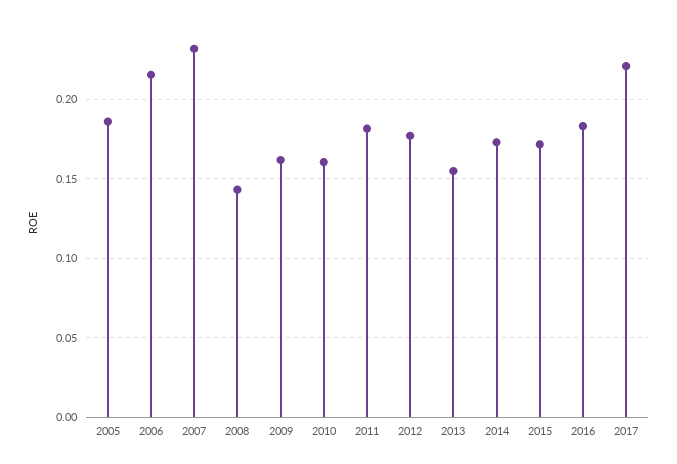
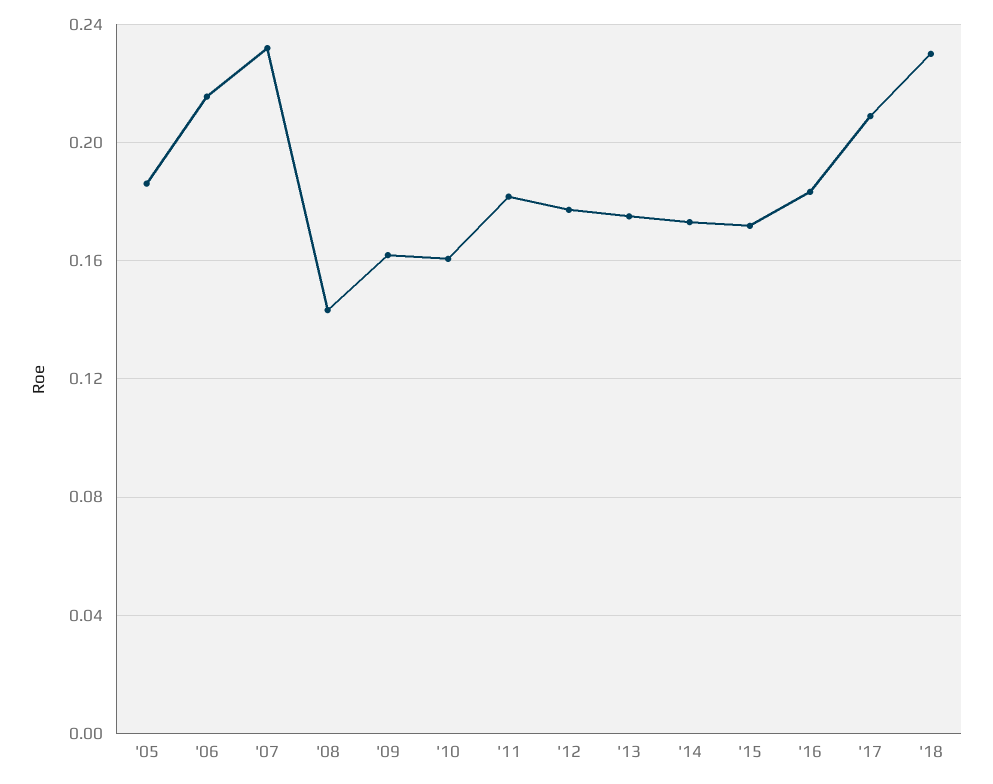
2013: 0.155 -> 0.175
2017: 0.22 -> 0.21
'18: none -> 0.23

